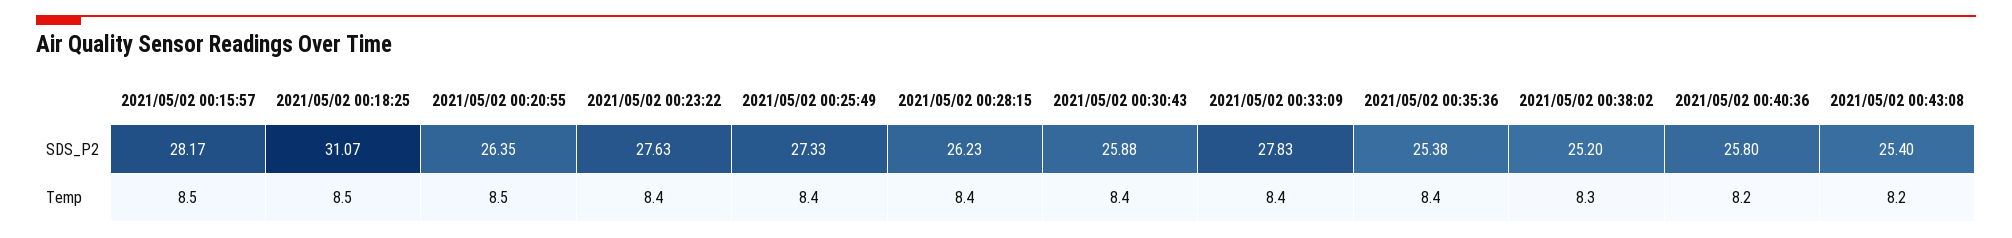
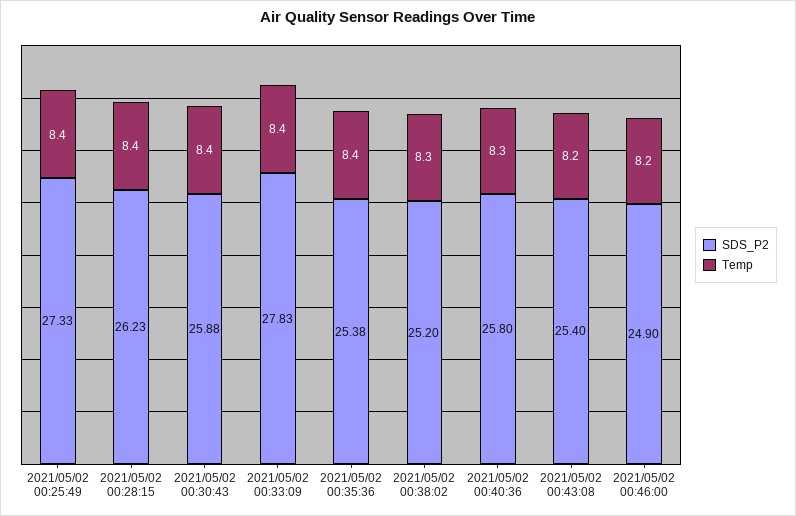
SDS_P2, 2021/05/02 00:15:57: 28.17 -> none
SDS_P2, 2021/05/02 00:18:25: 31.07 -> none
SDS_P2, 2021/05/02 00:20:55: 26.35 -> none
SDS_P2, 2021/05/02 00:23:22: 27.63 -> none
Temp, 2021/05/02 00:15:57: 8.5 -> none
Temp, 2021/05/02 00:18:25: 8.5 -> none
Temp, 2021/05/02 00:20:55: 8.5 -> none
Temp, 2021/05/02 00:23:22: 8.4 -> none
Temp, 2021/05/02 00:40:36: 8.2 -> 8.3
SDS_P2, 2021/05/02 00:46:00: none -> 24.9
Temp, 2021/05/02 00:46:00: none -> 8.2

